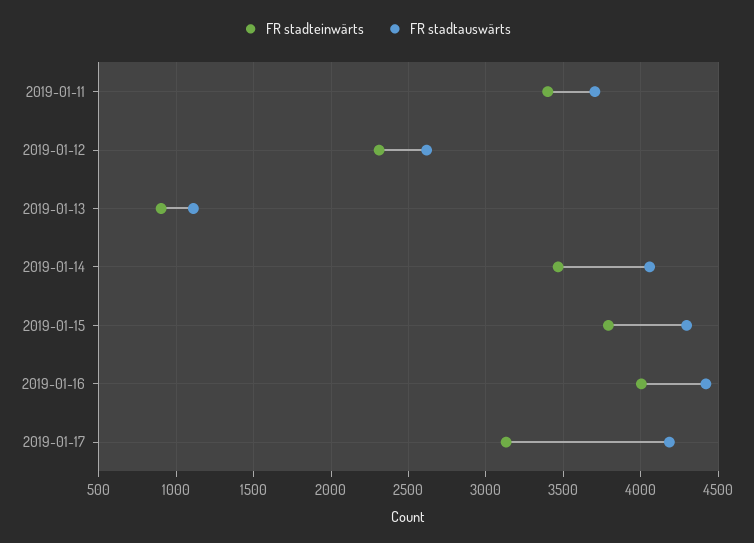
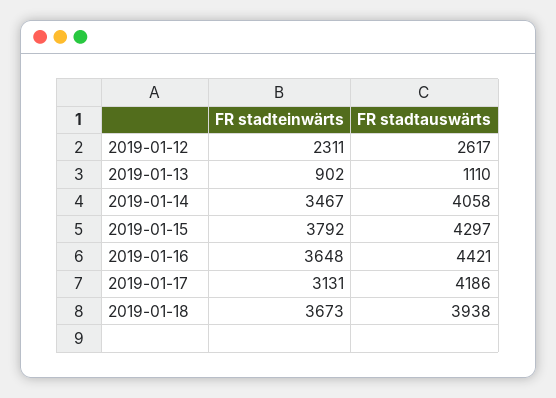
FR stadteinwärts, 2019-01-11: 3400 -> none
FR stadtauswärts, 2019-01-11: 3700 -> none
FR stadteinwärts, 2019-01-16: 4000 -> 3648
FR stadteinwärts, 2019-01-18: none -> 3673
FR stadtauswärts, 2019-01-18: none -> 3938

